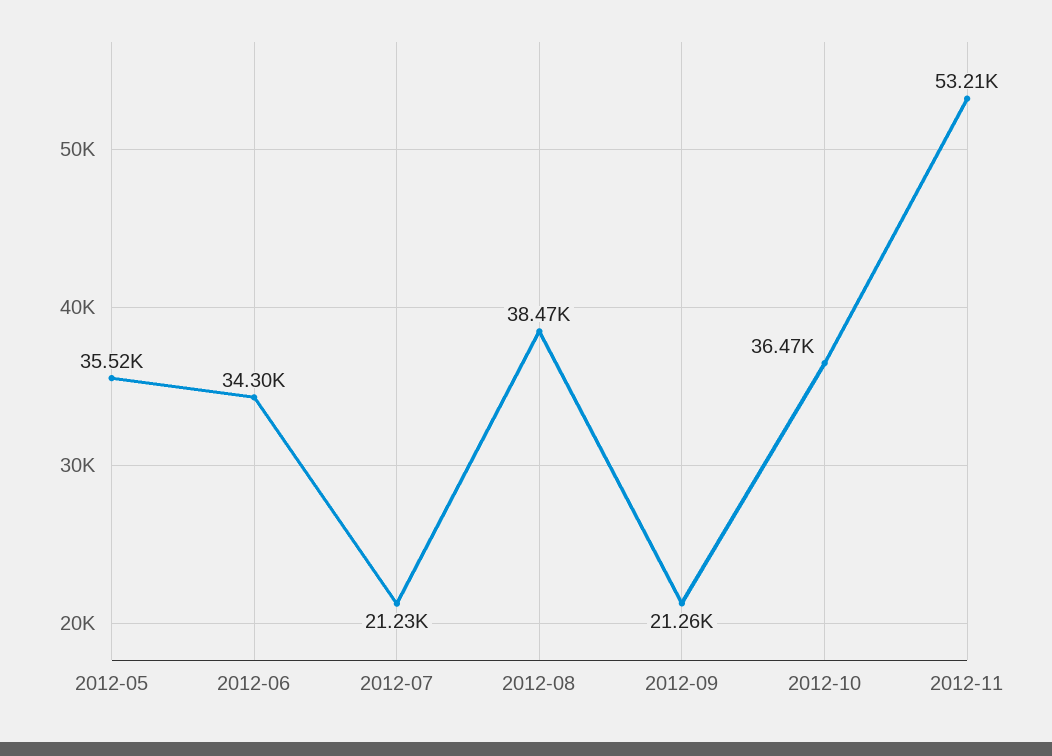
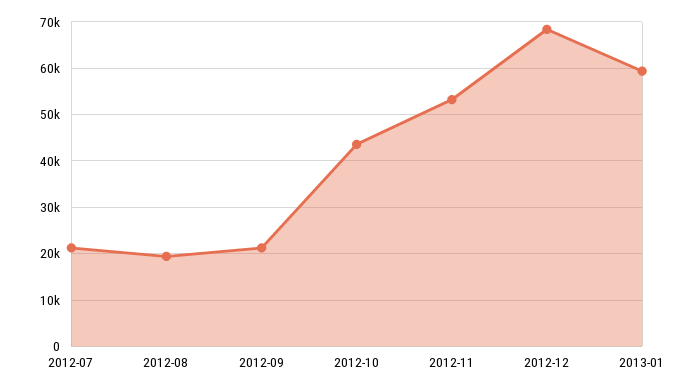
2012-05: 35520 -> none
2012-06: 34300 -> none
2012-08: 38470 -> 20000
2012-10: 36470 -> 44000
2012-12: none -> 68000
2013-01: none -> 60000

